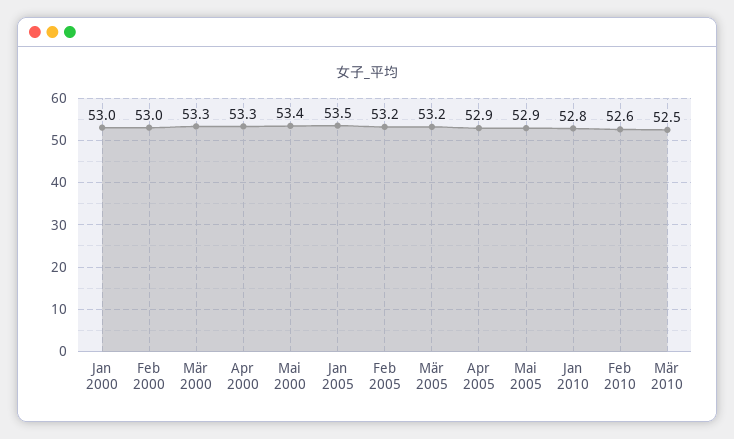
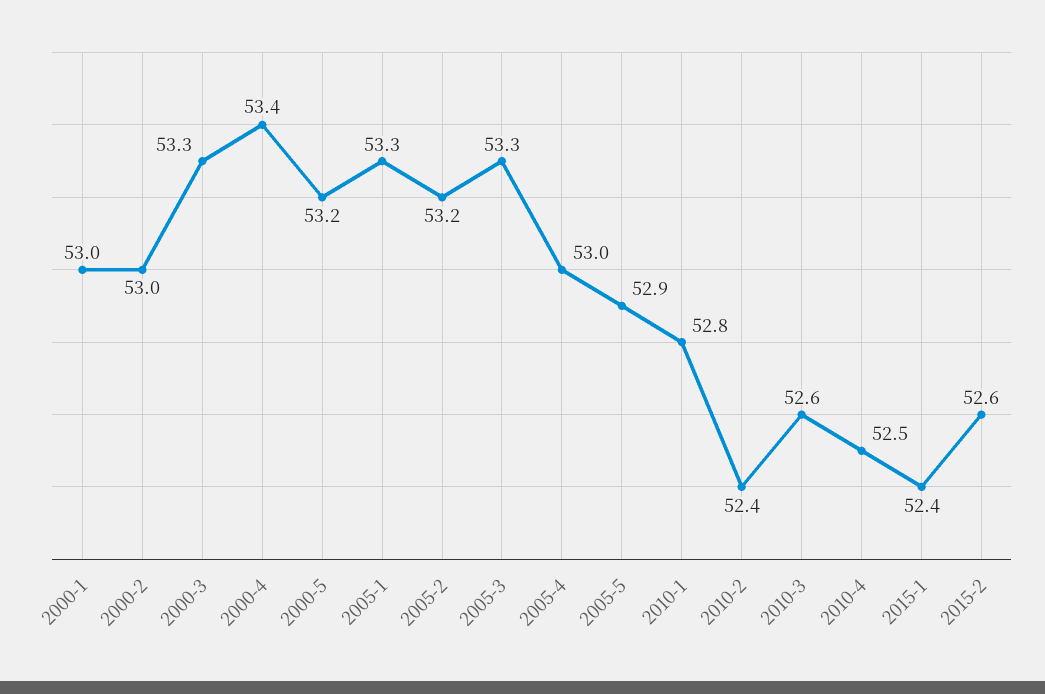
Apr 2000: 53.3 -> 53.4
Mai 2000: 53.4 -> 53.2
Jan 2005: 53.5 -> 53.3
Mär 2005: 53.2 -> 53.3
Apr 2005: 52.9 -> 53
Feb 2010: 52.6 -> 52.4
Mär 2010: 52.5 -> 52.6
2010-4: none -> 52.5
2015-1: none -> 52.4
2015-2: none -> 52.6

